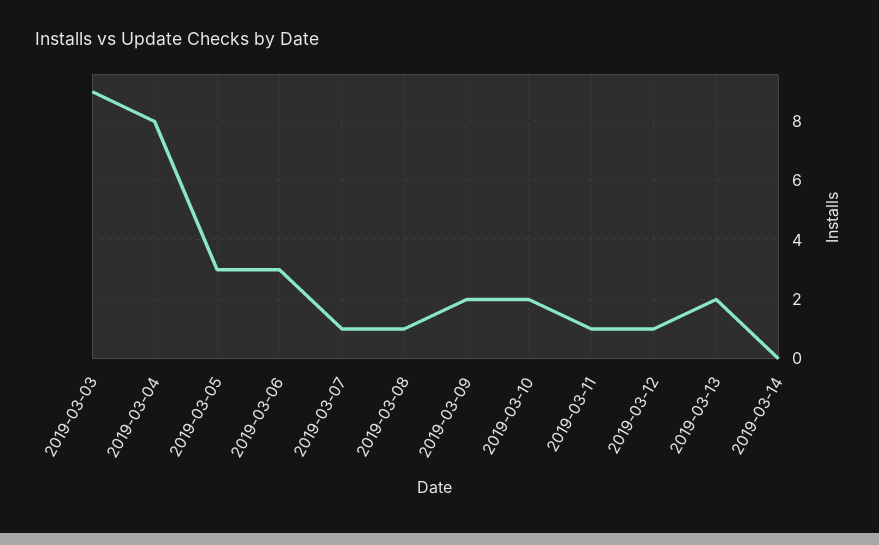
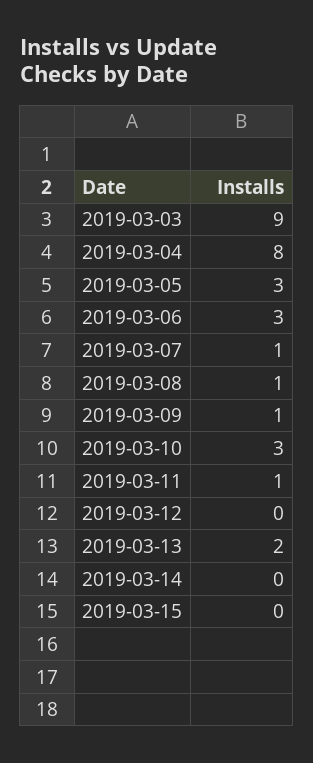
2019-03-09: 2 -> 1
2019-03-10: 2 -> 3
2019-03-12: 1 -> 0
2019-03-15: none -> 0

